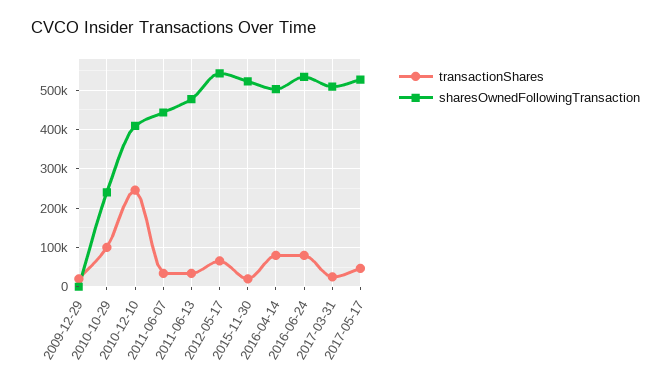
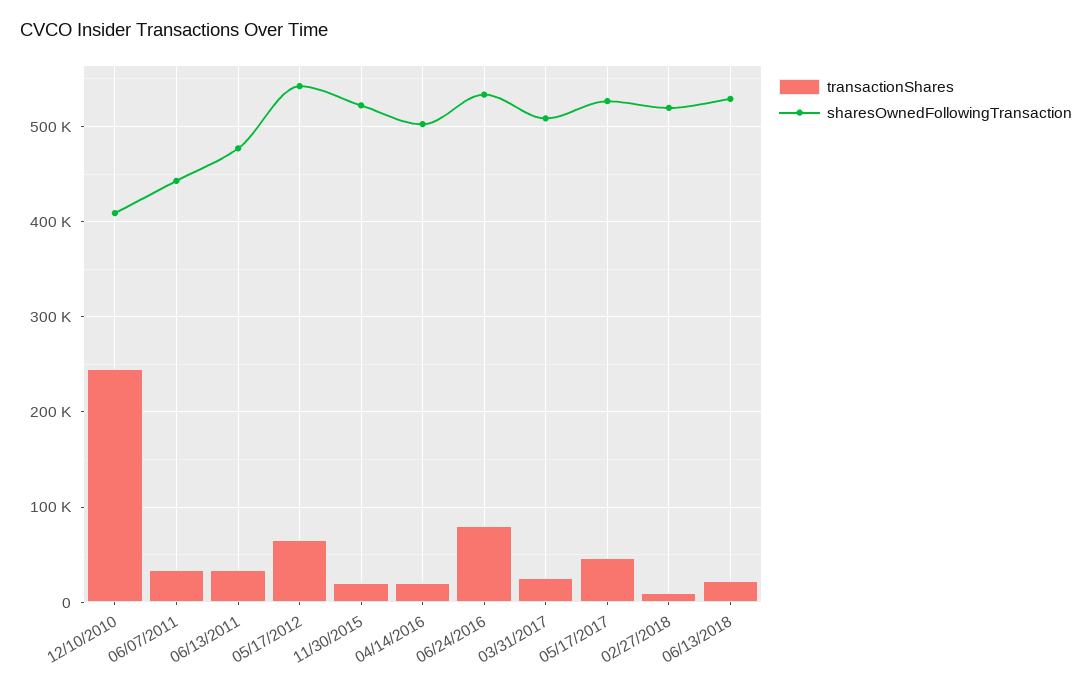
transactionShares, 2009-12-29: 20000 -> none
sharesOwnedFollowingTransaction, 2009-12-29: 0 -> none
transactionShares, 2010-10-29: 100000 -> none
sharesOwnedFollowingTransaction, 2010-10-29: 240000 -> none
transactionShares, 2016-04-14: 80000 -> 20000
transactionShares, 02/27/2018: none -> 10000
sharesOwnedFollowingTransaction, 02/27/2018: none -> 520000
transactionShares, 06/13/2018: none -> 20000
sharesOwnedFollowingTransaction, 06/13/2018: none -> 530000

